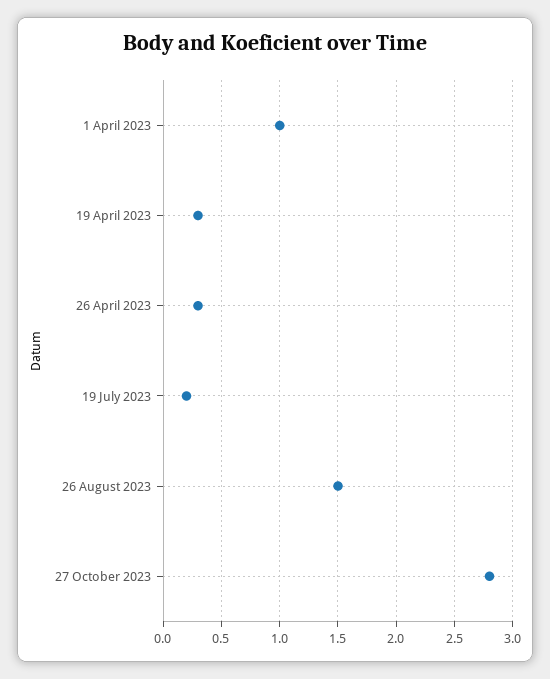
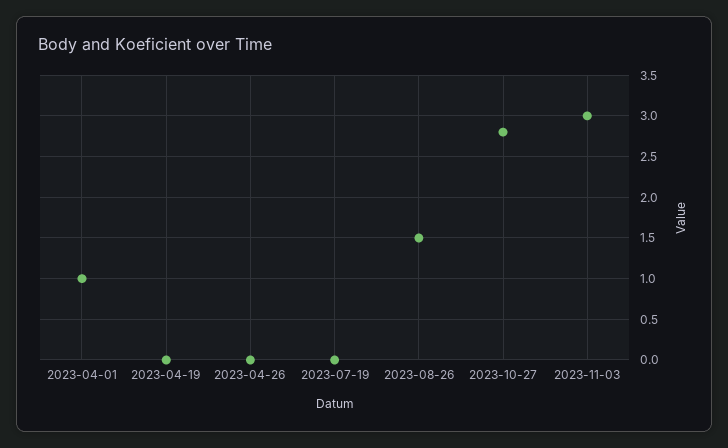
19 April 2023: 0.3 -> 0
26 April 2023: 0.3 -> 0
19 July 2023: 0.2 -> 0
2023-11-03: none -> 3

